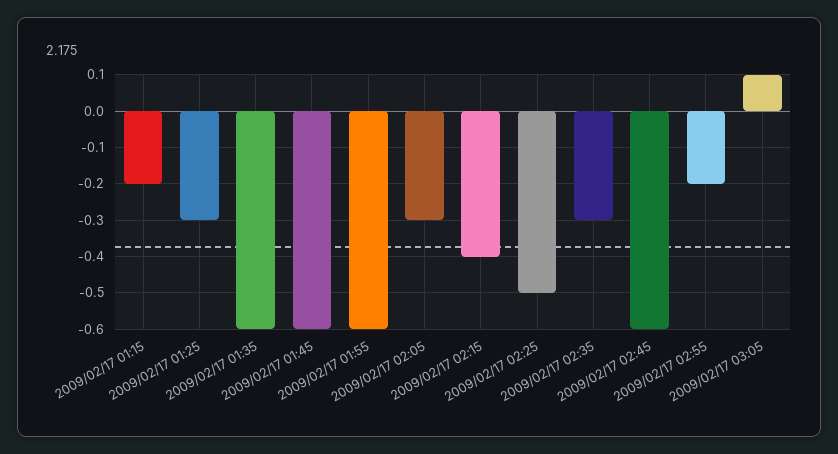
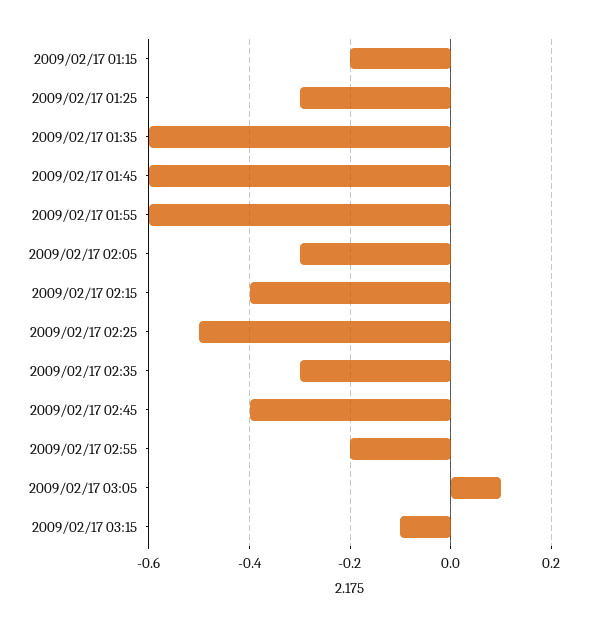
2009/02/17 02:45: -0.6 -> -0.4
2009/02/17 03:15: none -> -0.1

